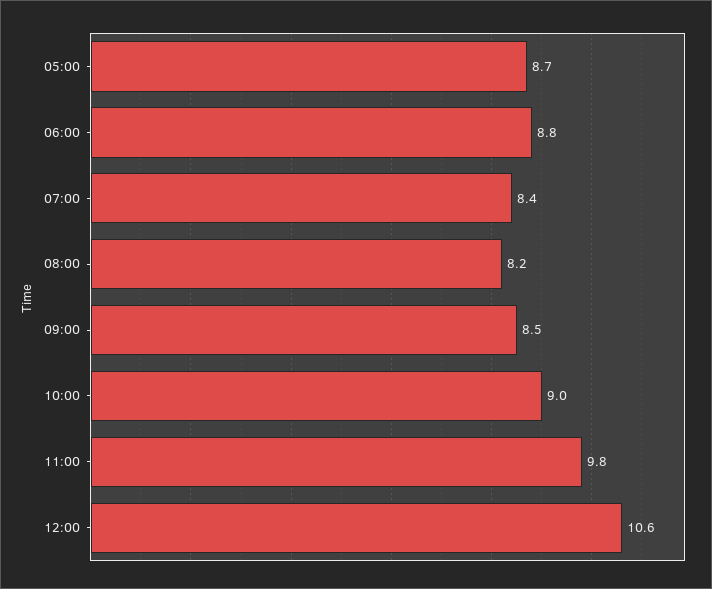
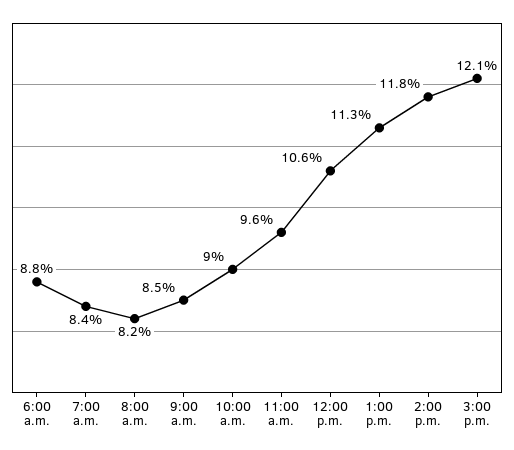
05:00: 8.7 -> none
11:00: 9.8 -> 9.6
1:00 p.m.: none -> 11.3
2:00 p.m.: none -> 11.8
3:00 p.m.: none -> 12.1

